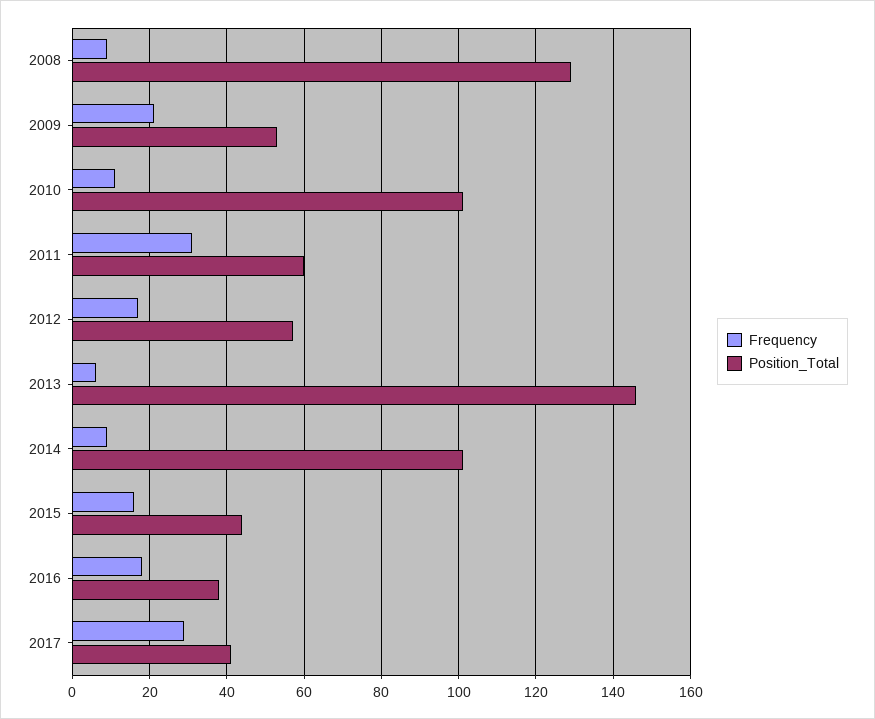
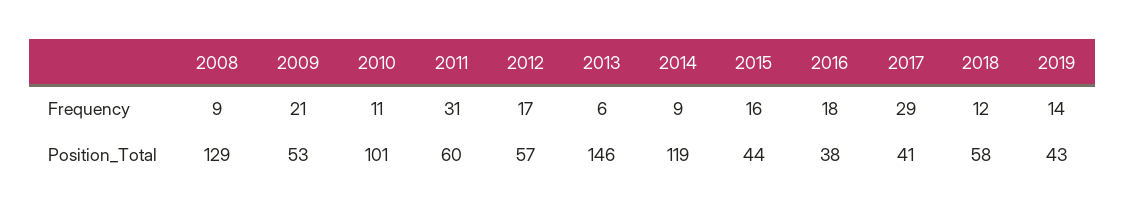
Position_Total, 2014: 100 -> 119
Frequency, 2018: none -> 12
Frequency, 2019: none -> 14
Position_Total, 2018: none -> 58
Position_Total, 2019: none -> 43

